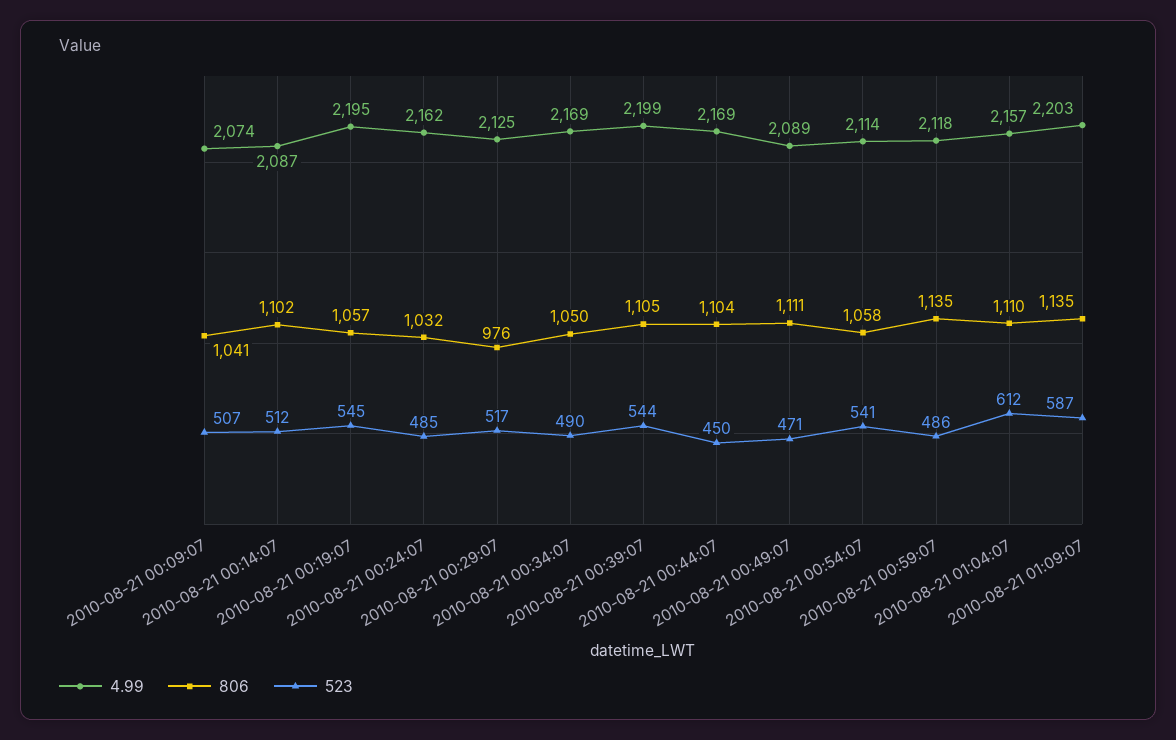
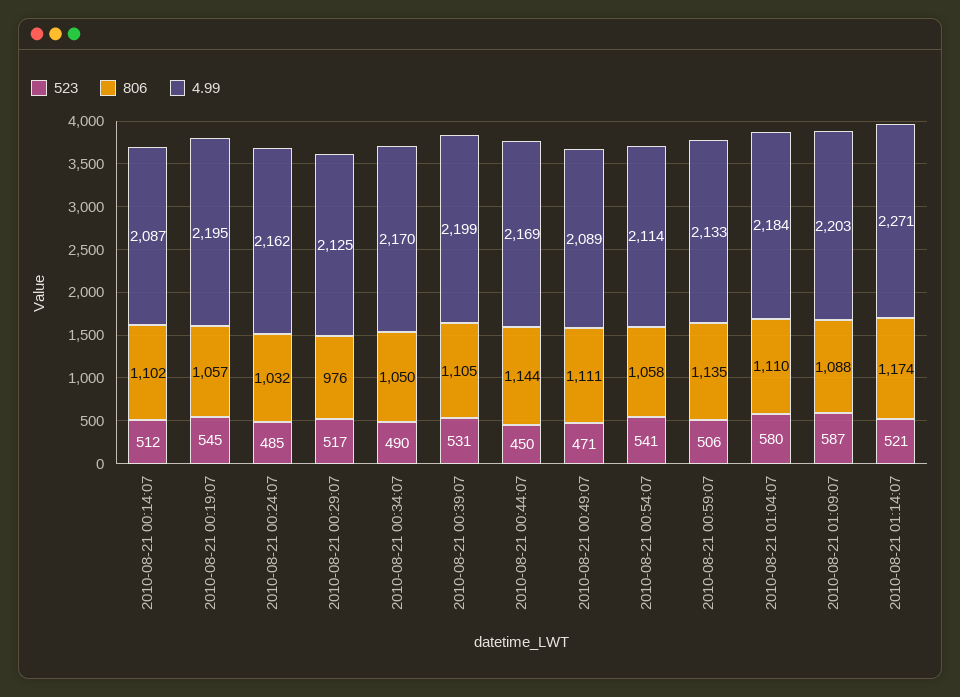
4.99, 2010-08-21 00:09:07: 2074 -> none
806, 2010-08-21 00:09:07: 1041 -> none
523, 2010-08-21 00:09:07: 507 -> none
4.99, 2010-08-21 00:34:07: 2169 -> 2170
523, 2010-08-21 00:39:07: 544 -> 531
806, 2010-08-21 00:44:07: 1104 -> 1144
4.99, 2010-08-21 00:59:07: 2118 -> 2133
523, 2010-08-21 00:59:07: 486 -> 506
4.99, 2010-08-21 01:04:07: 2157 -> 2184
523, 2010-08-21 01:04:07: 612 -> 580
806, 2010-08-21 01:09:07: 1135 -> 1088
523, 2010-08-21 01:14:07: none -> 521
806, 2010-08-21 01:14:07: none -> 1174
4.99, 2010-08-21 01:14:07: none -> 2271

